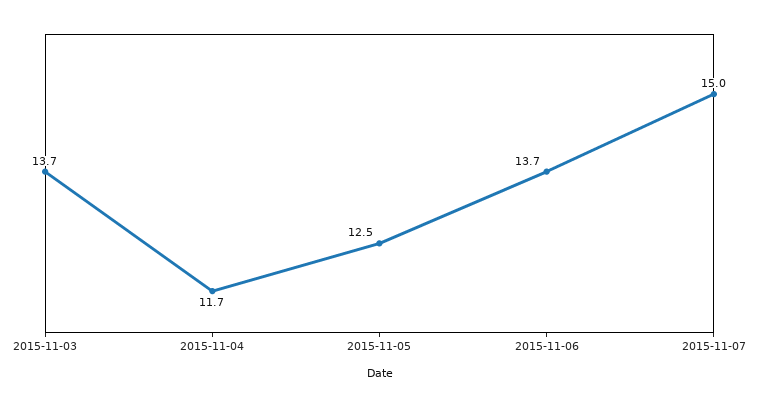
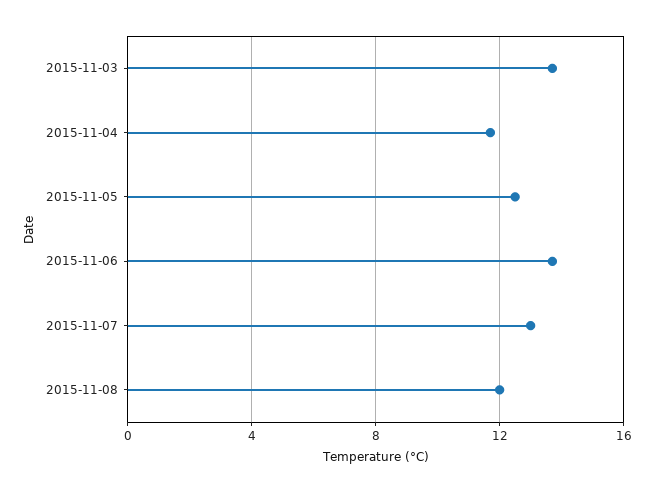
2015-11-07: 15 -> 13
2015-11-08: none -> 12

